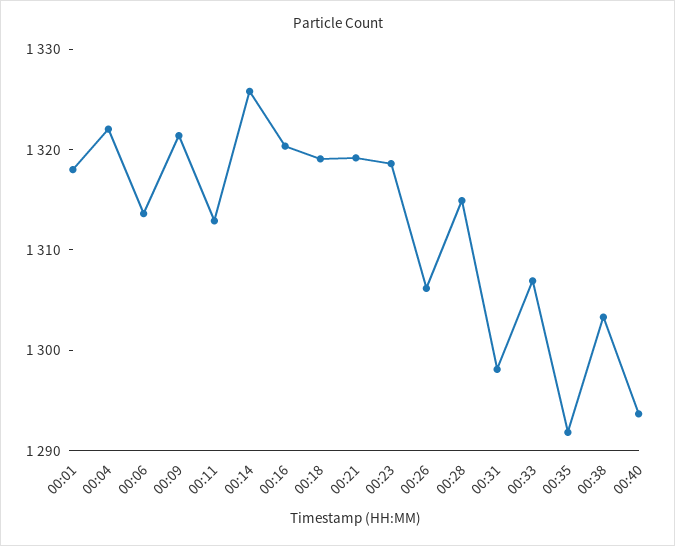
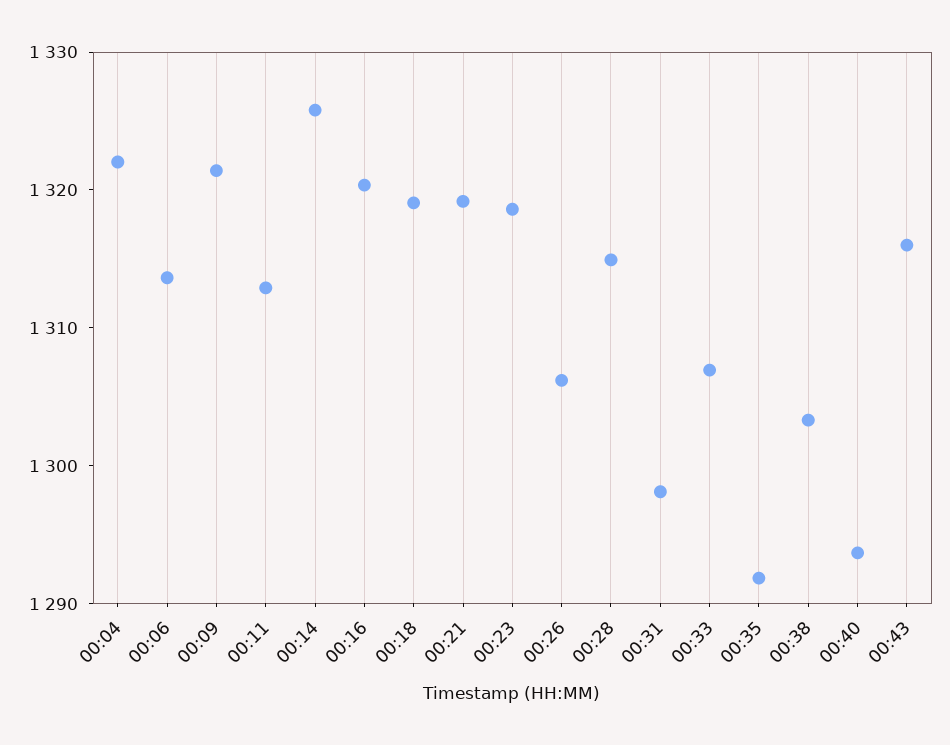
00:01: 1318 -> none
00:43: none -> 1316

